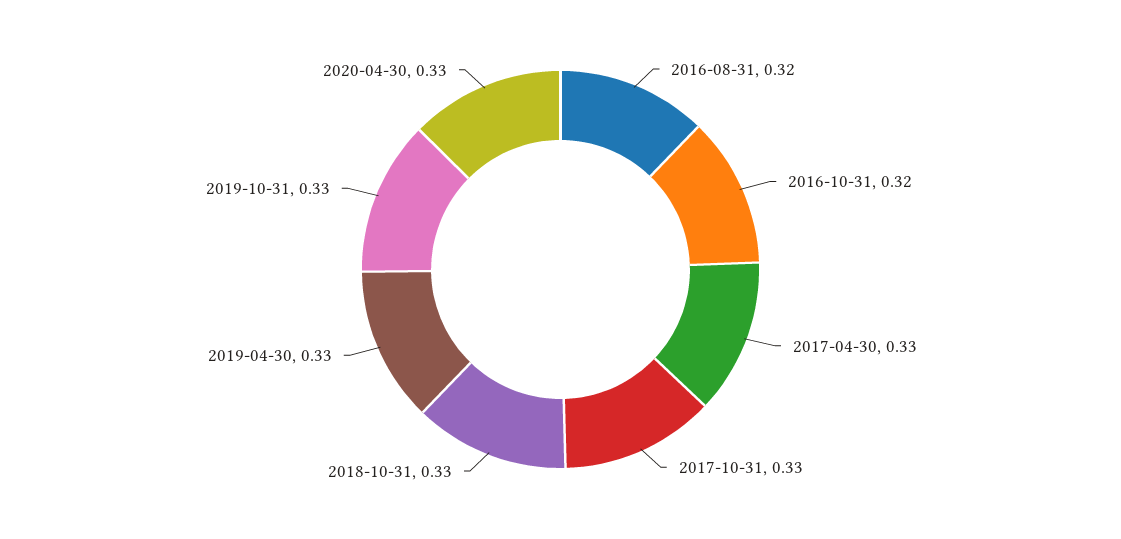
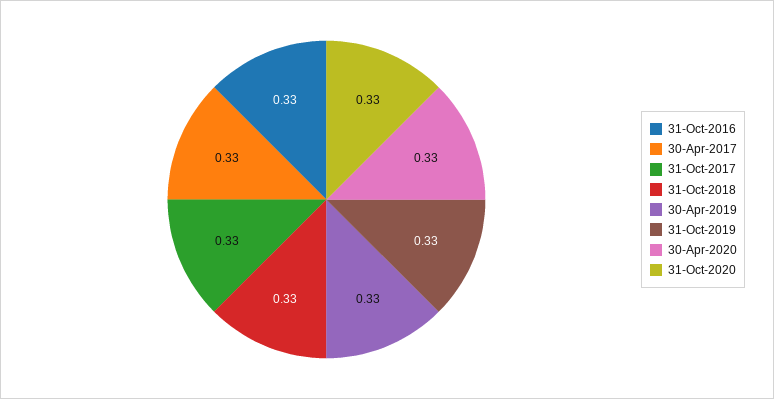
2016-08-31: 0.32 -> none
2016-10-31: 0.32 -> 0.33
31-Oct-2020: none -> 0.33

